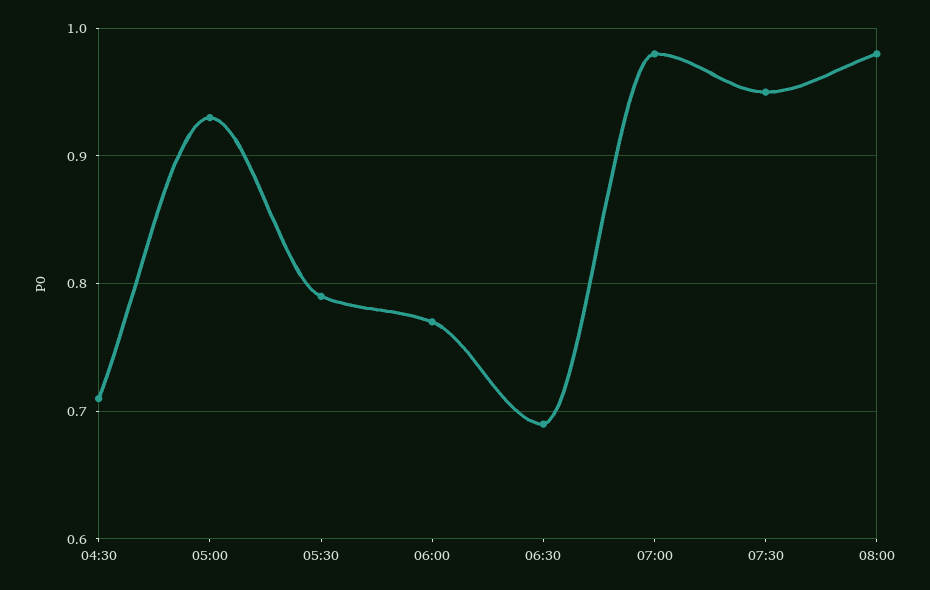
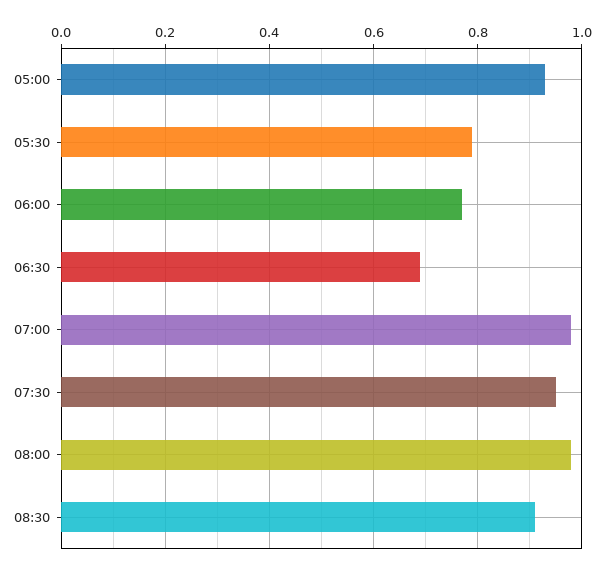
04:30: 0.71 -> none
08:30: none -> 0.9

